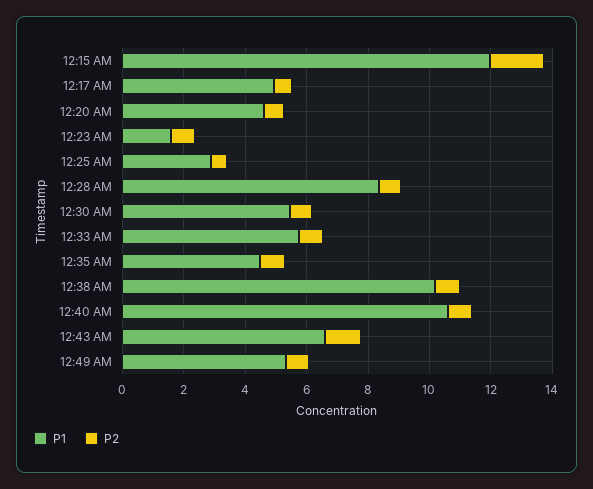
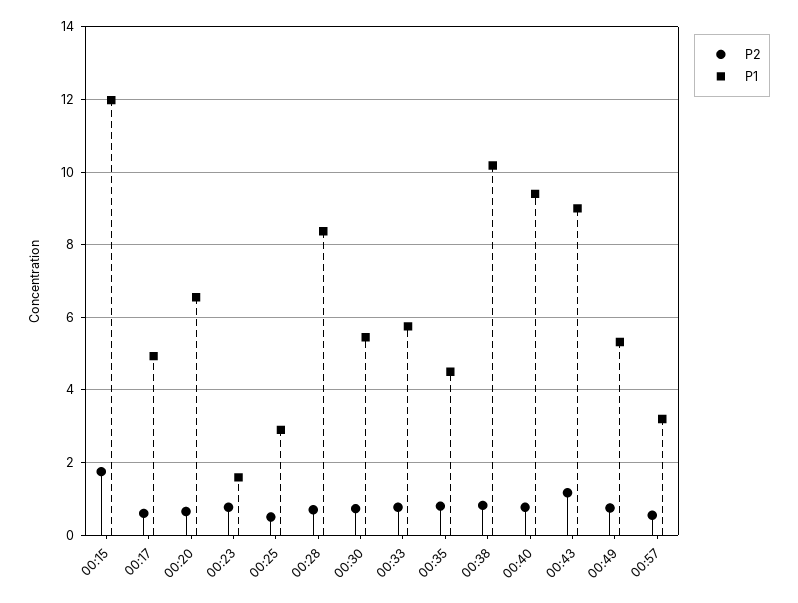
P1, 12:20 AM: 4.5 -> 6.6
P1, 12:40 AM: 10.5 -> 9.4
P1, 12:43 AM: 6.5 -> 9
P2, 00:57: none -> 0.6
P1, 00:57: none -> 3.2

